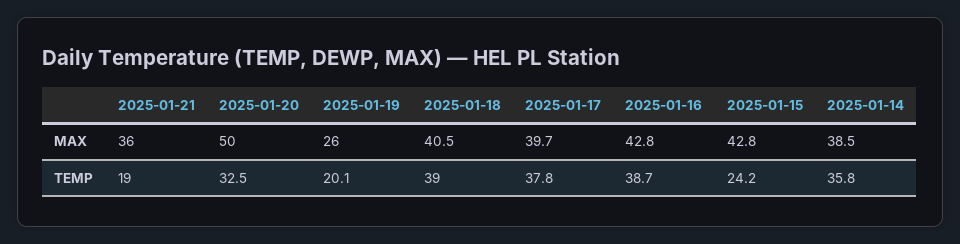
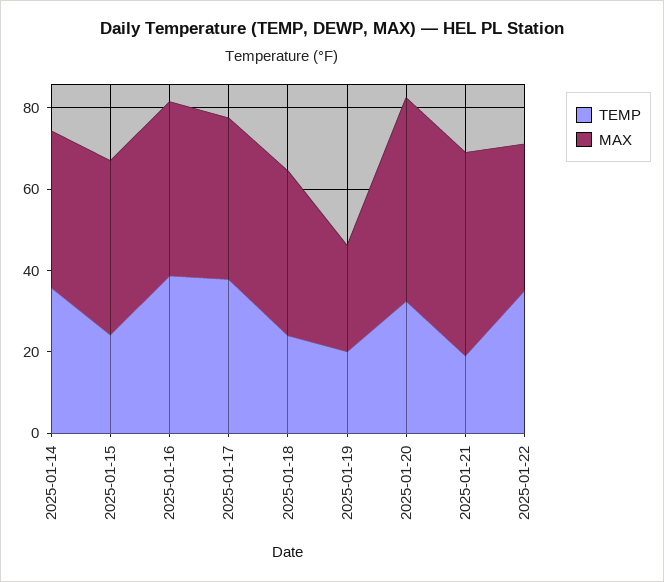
MAX, 2025-01-21: 36 -> 50
TEMP, 2025-01-18: 39 -> 25
TEMP, 2025-01-22: none -> 35
MAX, 2025-01-22: none -> 35

